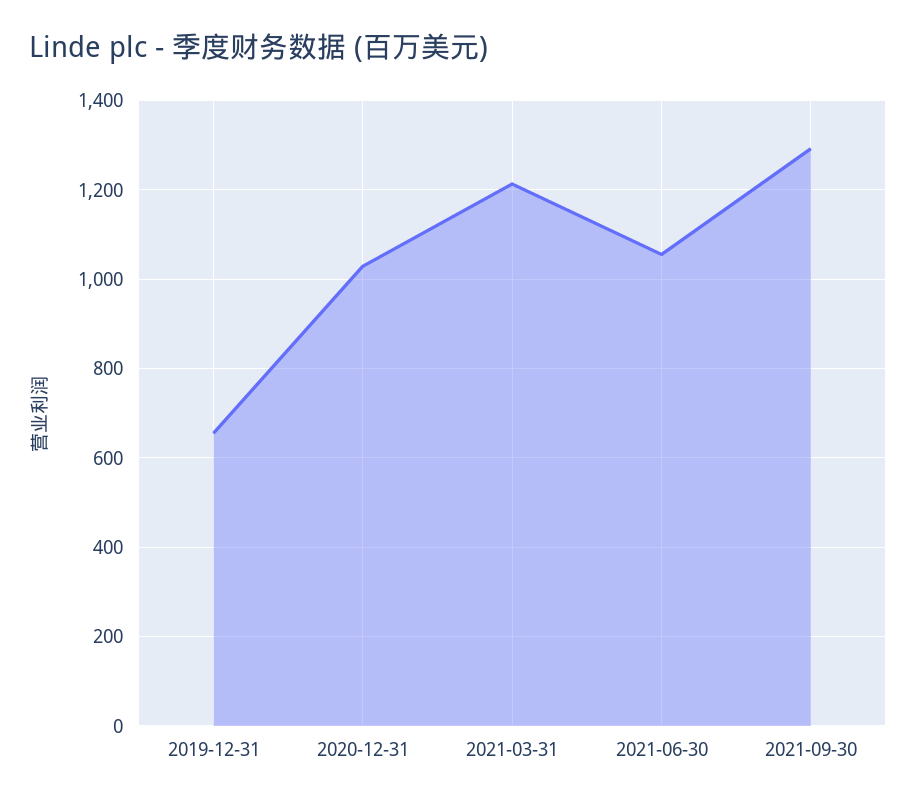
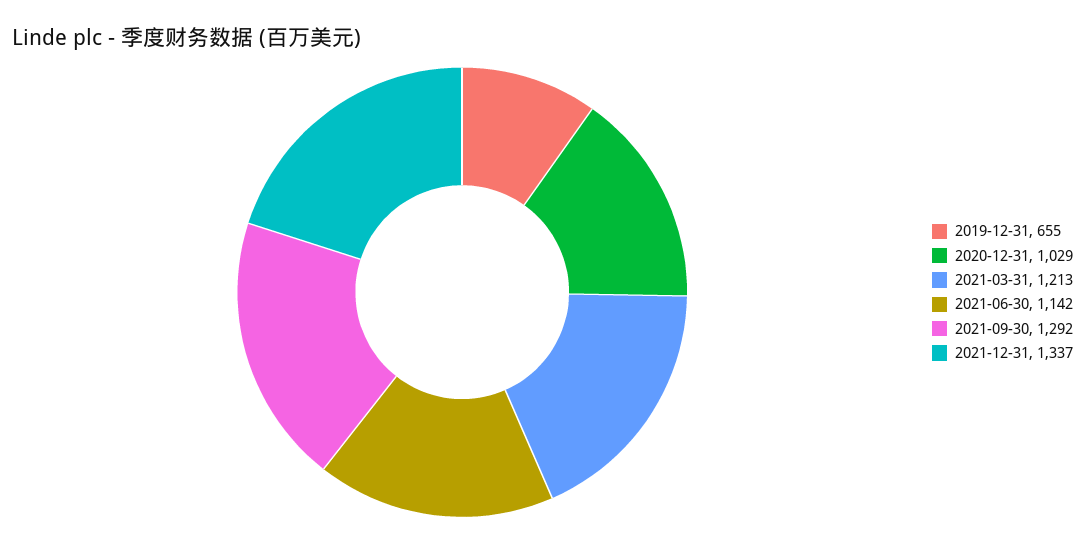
2021-06-30: 1060 -> 1142
2021-12-31: none -> 1337

